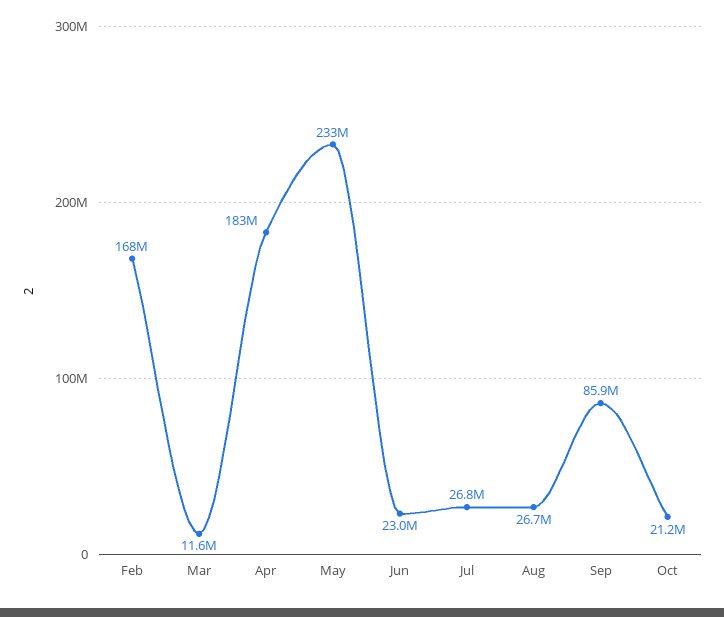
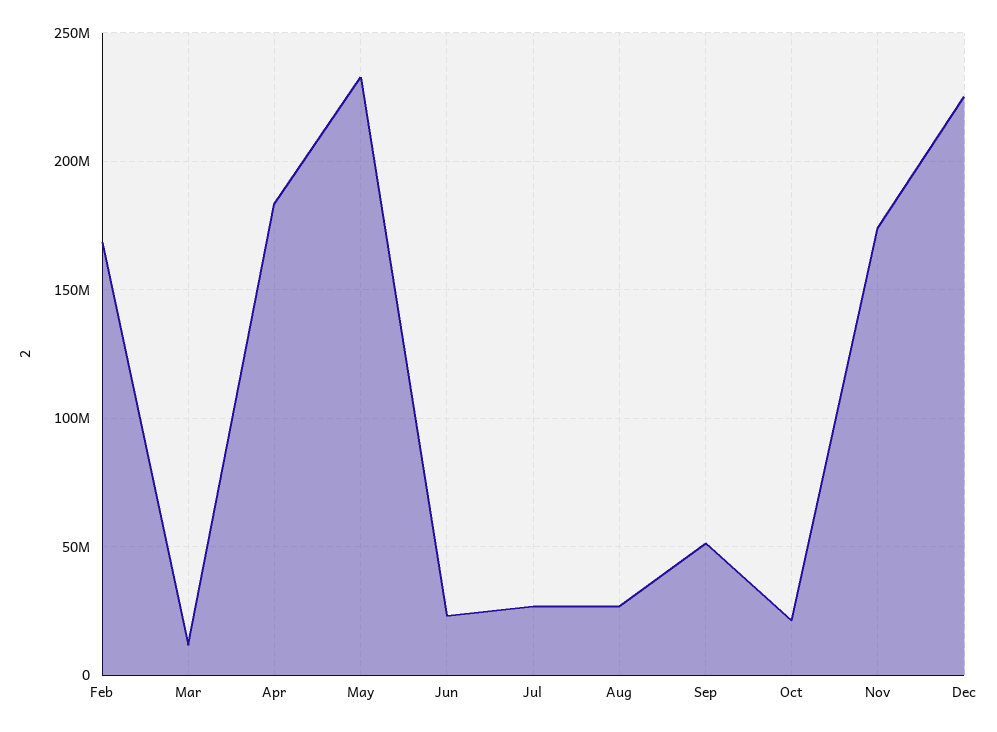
Sep: 85900000 -> 50000000
Nov: none -> 175000000
Dec: none -> 225000000

